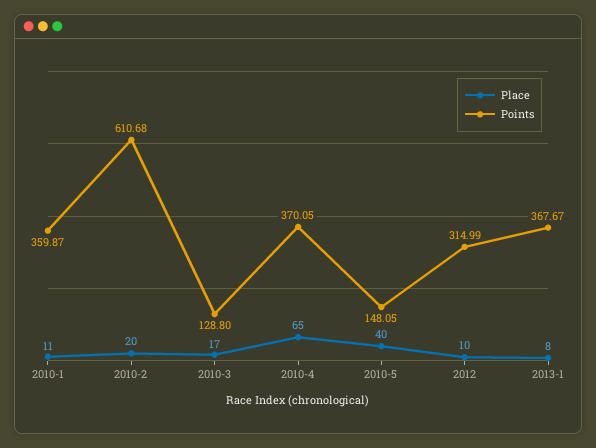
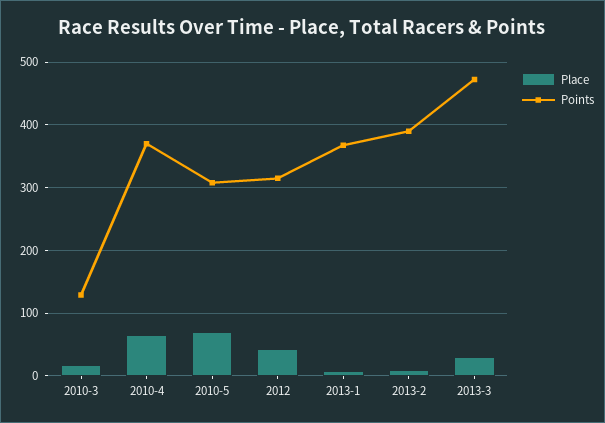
Place, 2010-1: 11 -> none
Points, 2010-1: 359.87 -> none
Place, 2010-2: 20 -> none
Points, 2010-2: 610.68 -> none
Place, 2010-5: 40 -> 70
Points, 2010-5: 148.05 -> 310
Place, 2012: 10 -> 40
Place, 2013-2: none -> 10
Points, 2013-2: none -> 390
Place, 2013-3: none -> 30
Points, 2013-3: none -> 470

